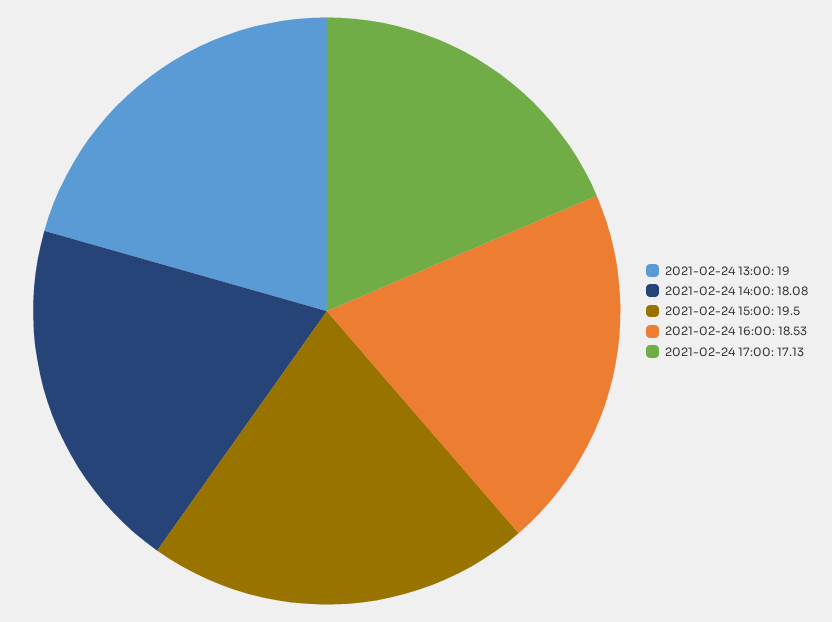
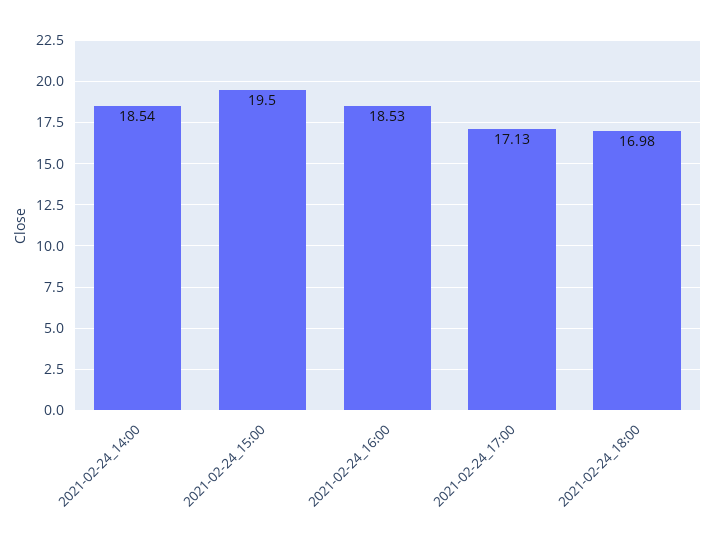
2021-02-24 13:00: 19 -> none
2021-02-24 14:00: 18.08 -> 18.54
2021-02-24_18:00: none -> 16.98

